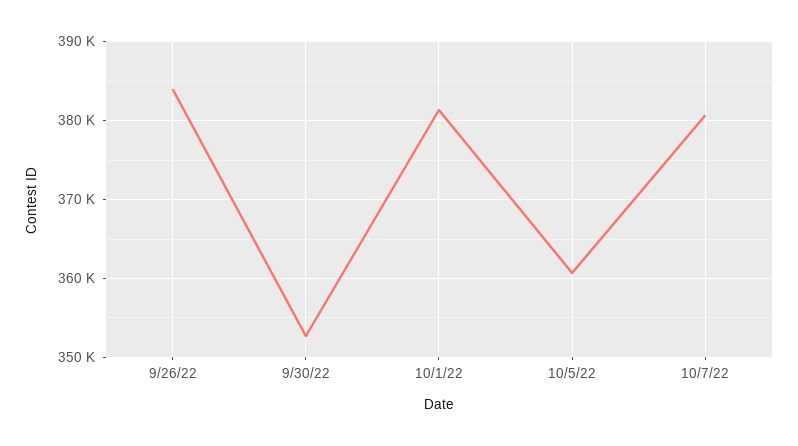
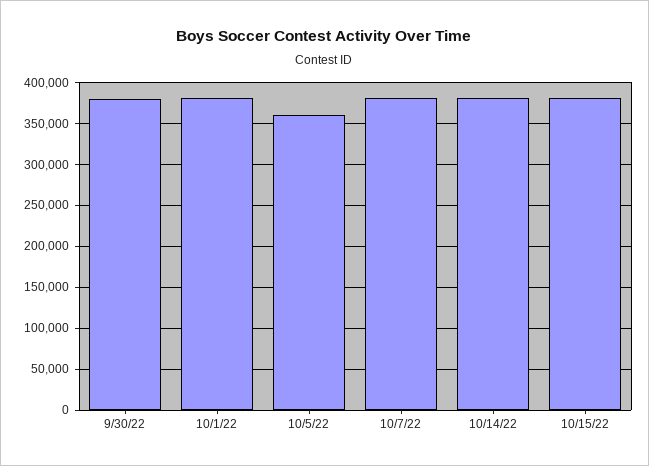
9/26/22: 384000 -> none
9/30/22: 353000 -> 380000
10/14/22: none -> 380000
10/15/22: none -> 380000

